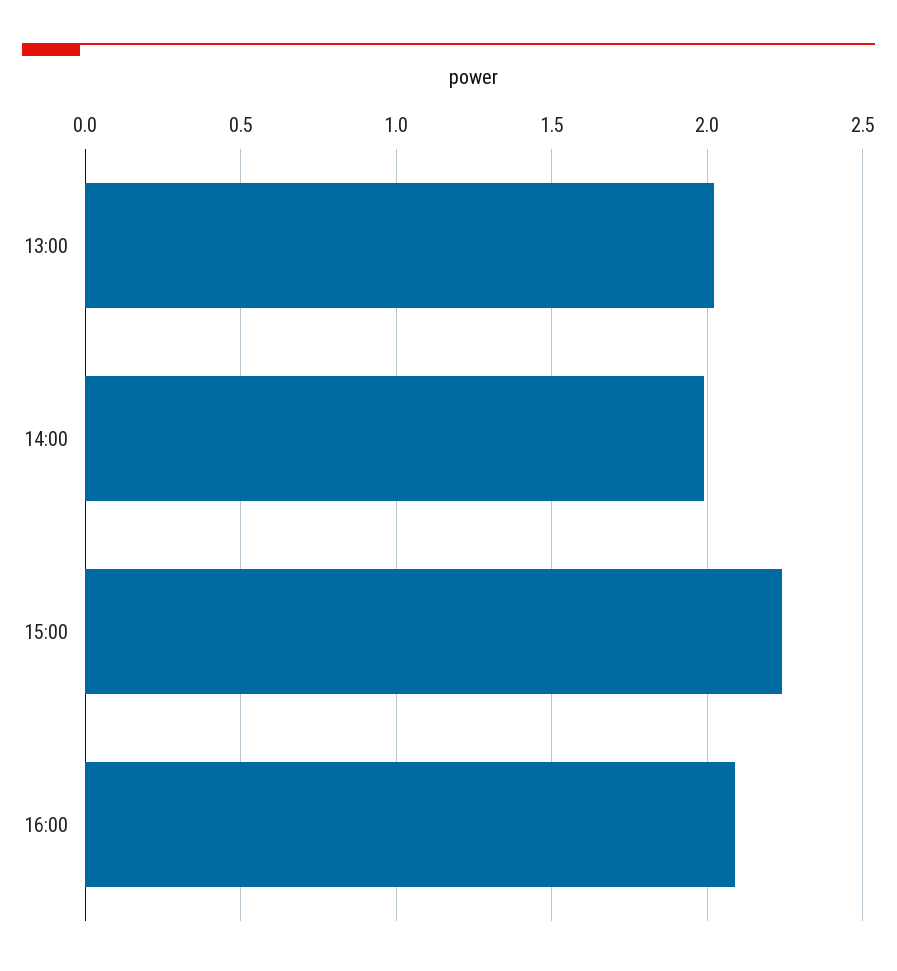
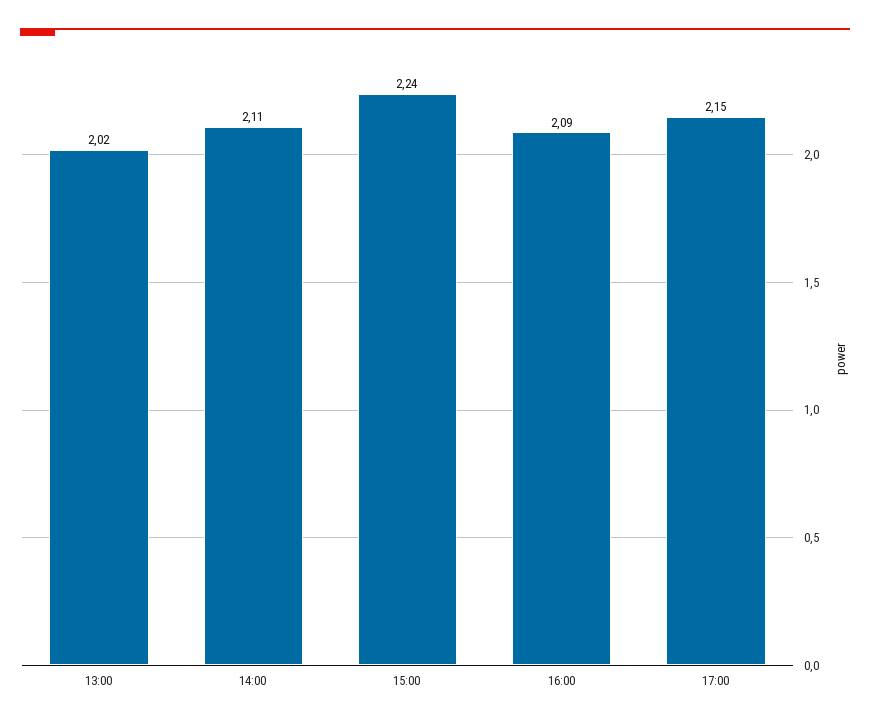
14:00: 2 -> 2.11
17:00: none -> 2.15

